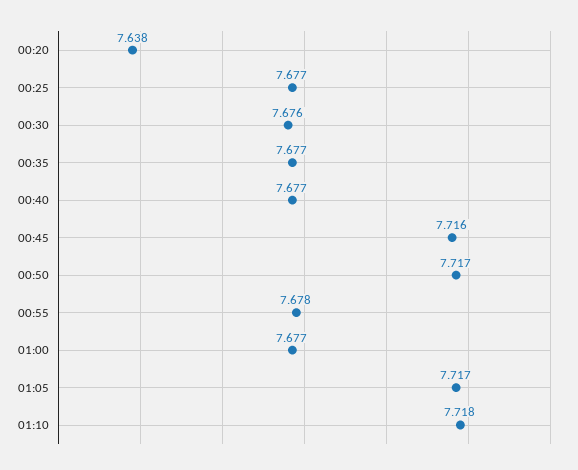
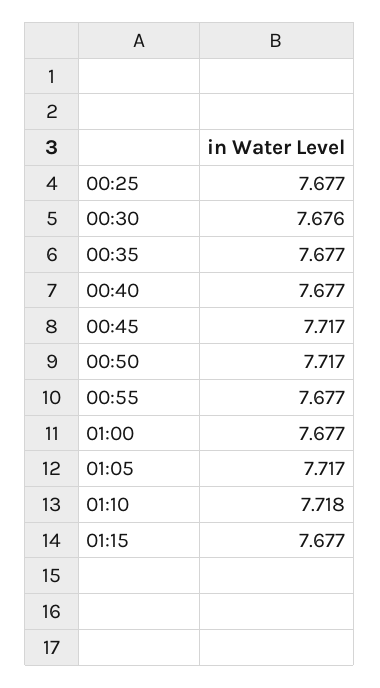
00:20: 7.638 -> none
00:45: 7.716 -> 7.717
00:55: 7.678 -> 7.677
01:15: none -> 7.677

